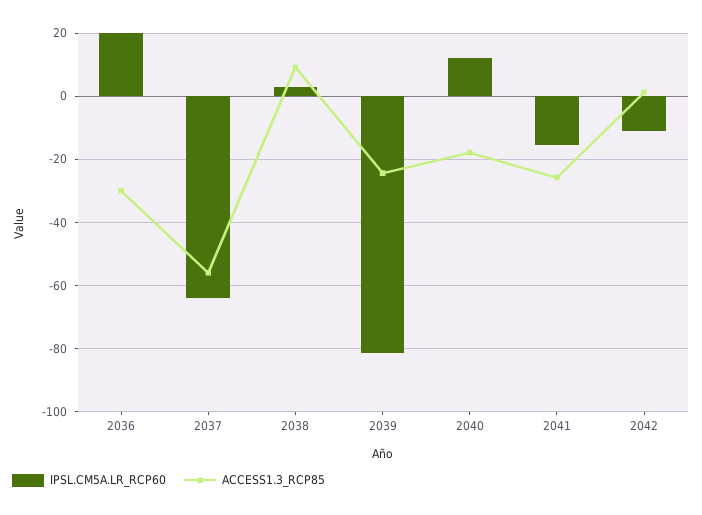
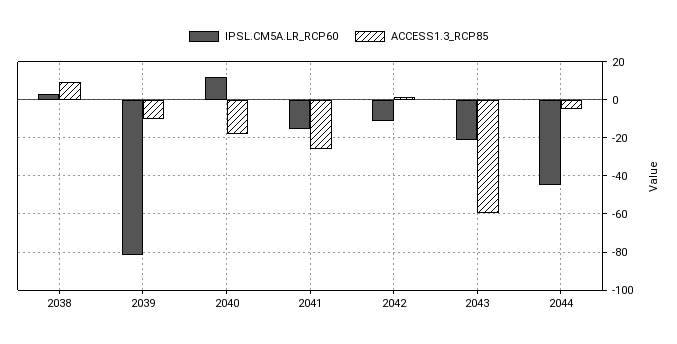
IPSL.CM5A.LR_RCP60, 2036: 20 -> none
ACCESS1.3_RCP85, 2036: -30 -> none
IPSL.CM5A.LR_RCP60, 2037: -64 -> none
ACCESS1.3_RCP85, 2037: -56 -> none
ACCESS1.3_RCP85, 2039: -24 -> -10
IPSL.CM5A.LR_RCP60, 2043: none -> -20
ACCESS1.3_RCP85, 2043: none -> -60
IPSL.CM5A.LR_RCP60, 2044: none -> -45
ACCESS1.3_RCP85, 2044: none -> -5

